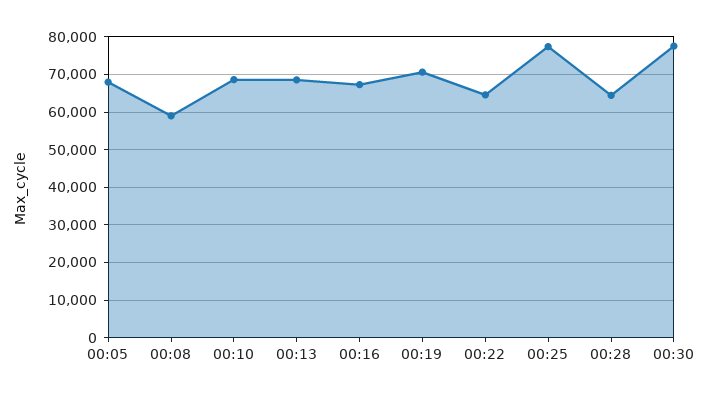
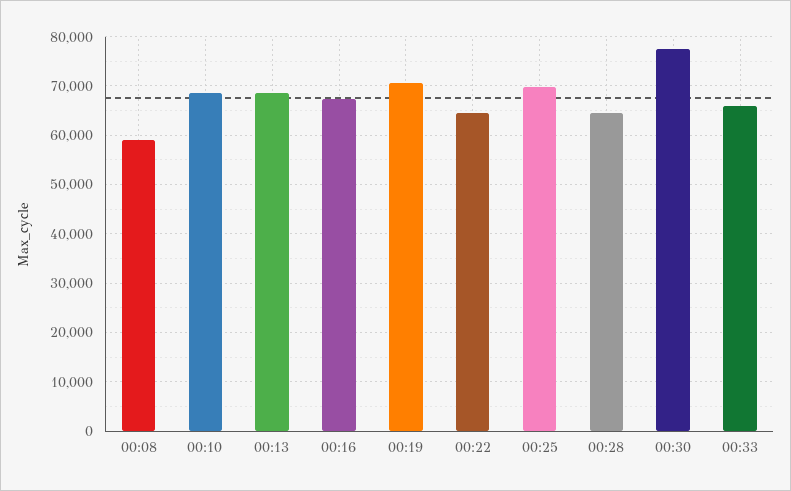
00:05: 68000 -> none
00:25: 78000 -> 70000
00:33: none -> 66000

